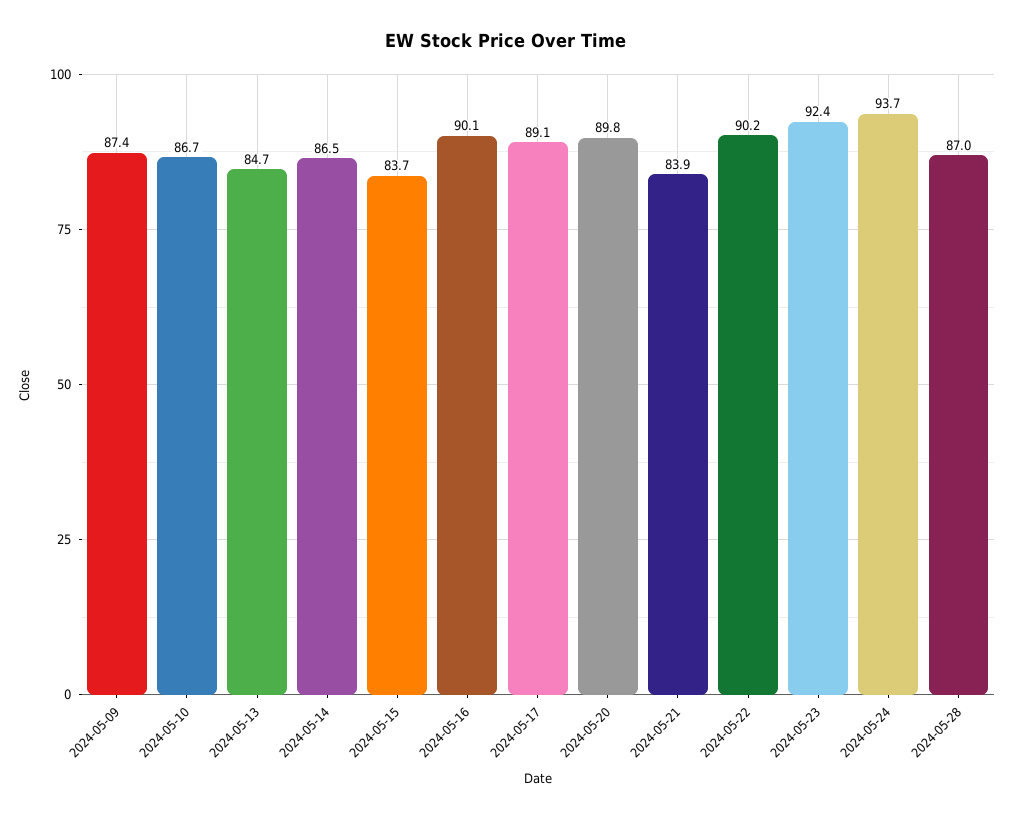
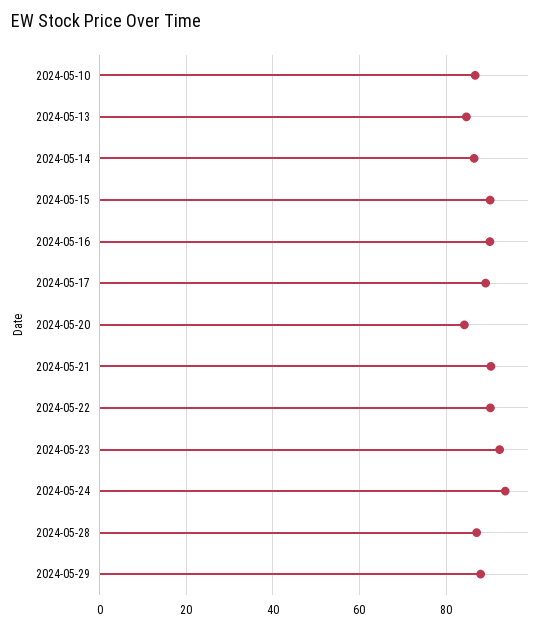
2024-05-09: 87.4 -> none
2024-05-15: 83.7 -> 90
2024-05-20: 89.8 -> 84
2024-05-21: 83.9 -> 90
2024-05-29: none -> 88

